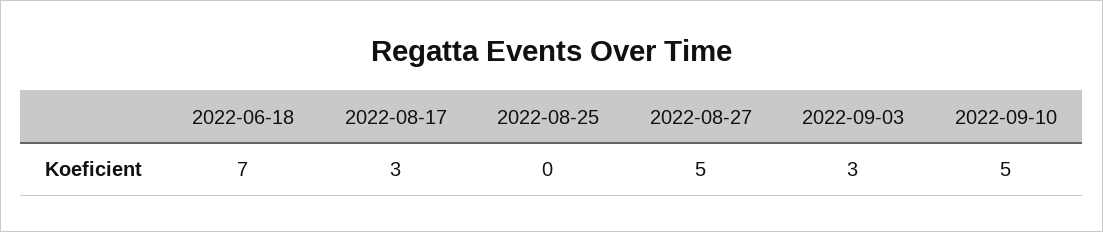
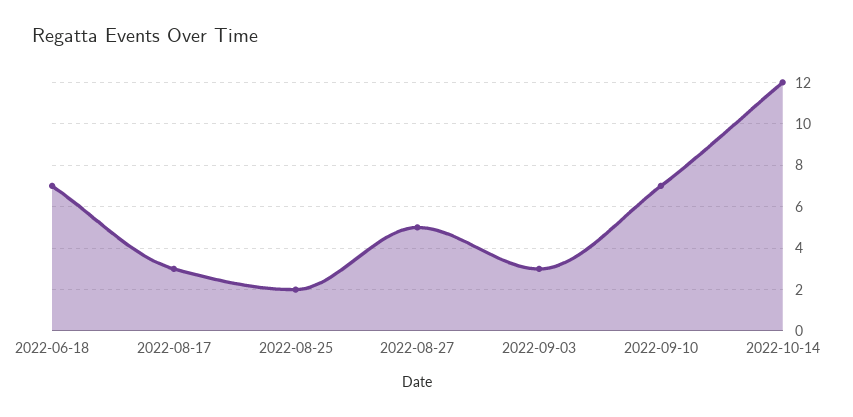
2022-08-25: 0 -> 2
2022-09-10: 5 -> 7
2022-10-14: none -> 12

